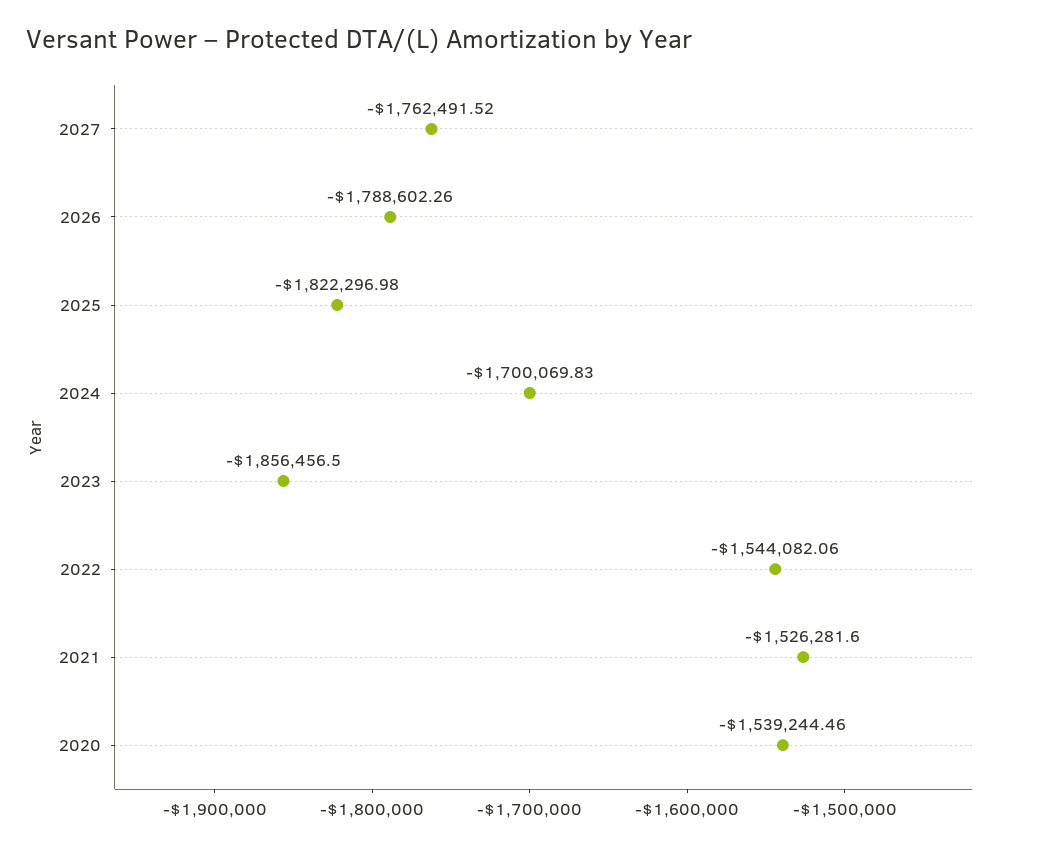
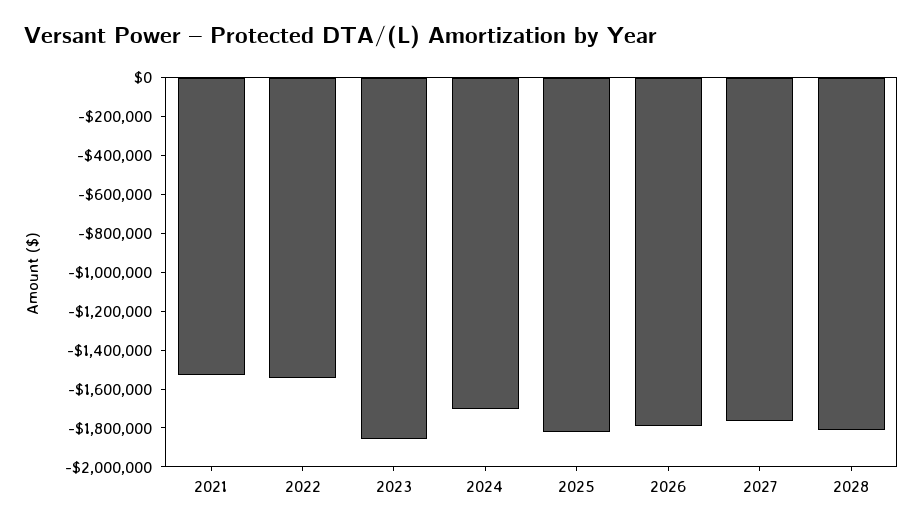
2020: -1539244.46 -> none
2028: none -> -1800000

